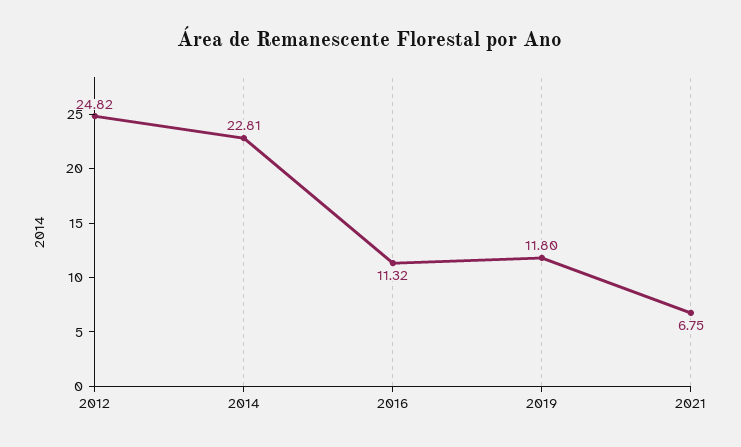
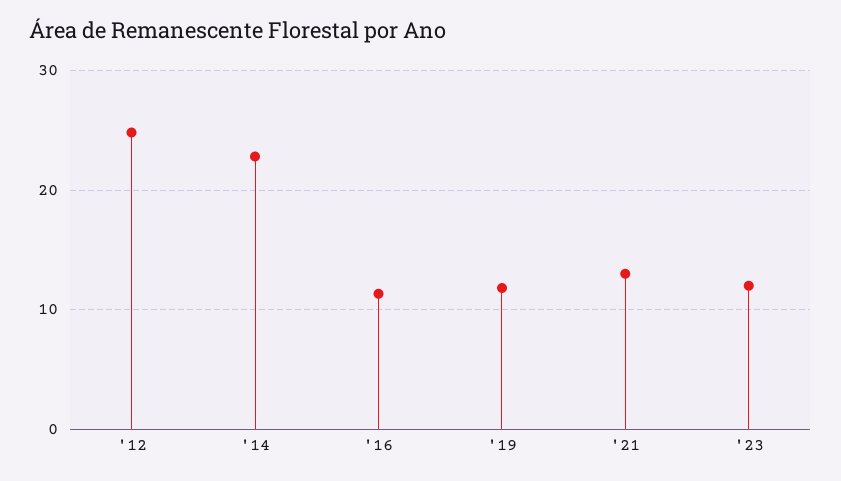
2021: 6.75 -> 13
'23: none -> 12

